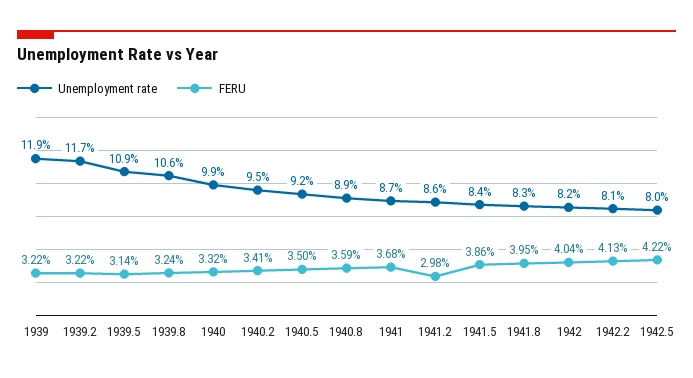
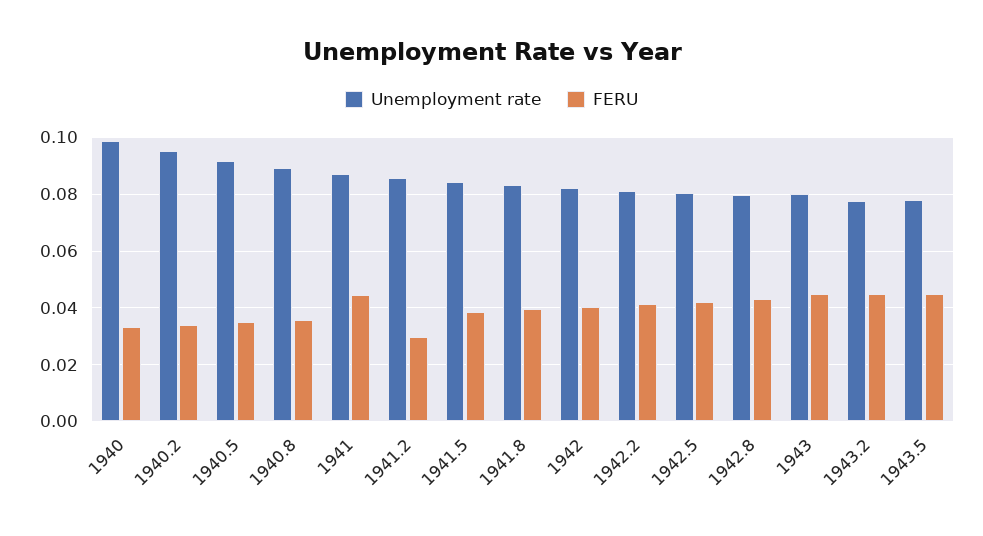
Unemployment rate, 1939: 0.119 -> none
FERU, 1939: 0.0322 -> none
Unemployment rate, 1939.2: 0.117 -> none
FERU, 1939.2: 0.0322 -> none
Unemployment rate, 1939.5: 0.109 -> none
FERU, 1939.5: 0.0314 -> none
Unemployment rate, 1939.8: 0.106 -> none
FERU, 1939.8: 0.0324 -> none
FERU, 1941: 0.0368 -> 0.045
Unemployment rate, 1942.8: none -> 0.08
FERU, 1942.8: none -> 0.0425
Unemployment rate, 1943: none -> 0.08
FERU, 1943: none -> 0.045
Unemployment rate, 1943.2: none -> 0.0775
FERU, 1943.2: none -> 0.045
Unemployment rate, 1943.5: none -> 0.0775
FERU, 1943.5: none -> 0.045

